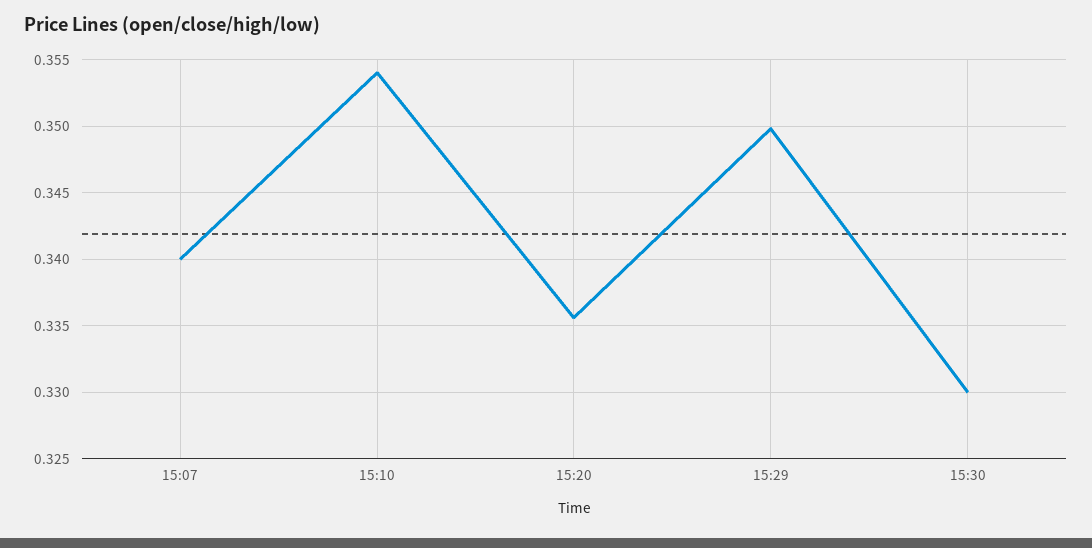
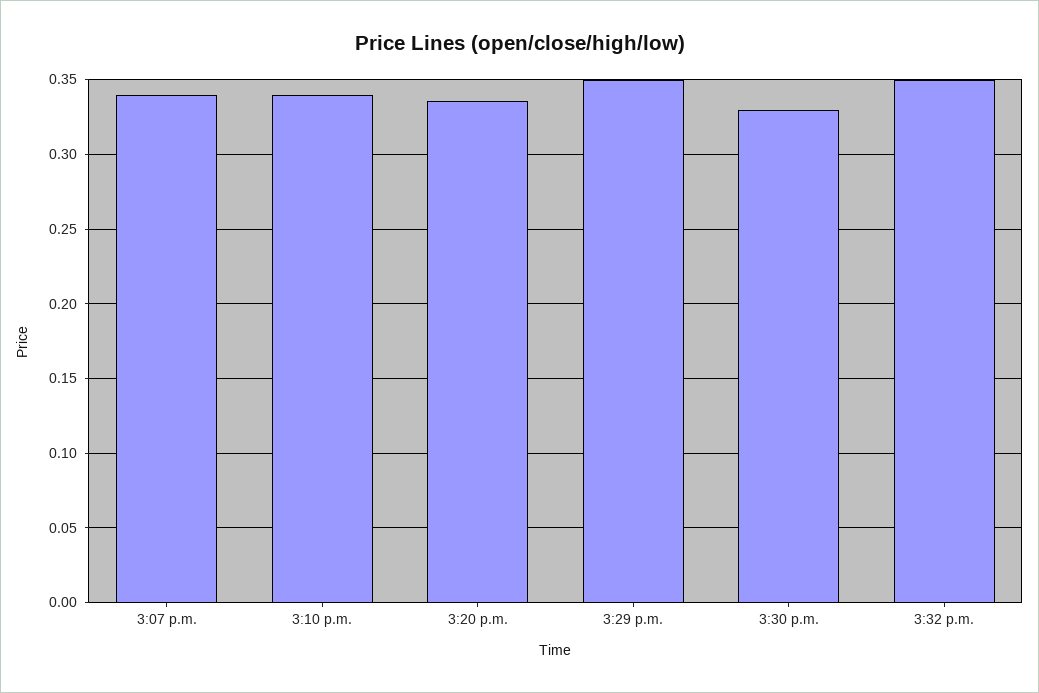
15:10: 0.354 -> 0.34
3:32 p.m.: none -> 0.35

